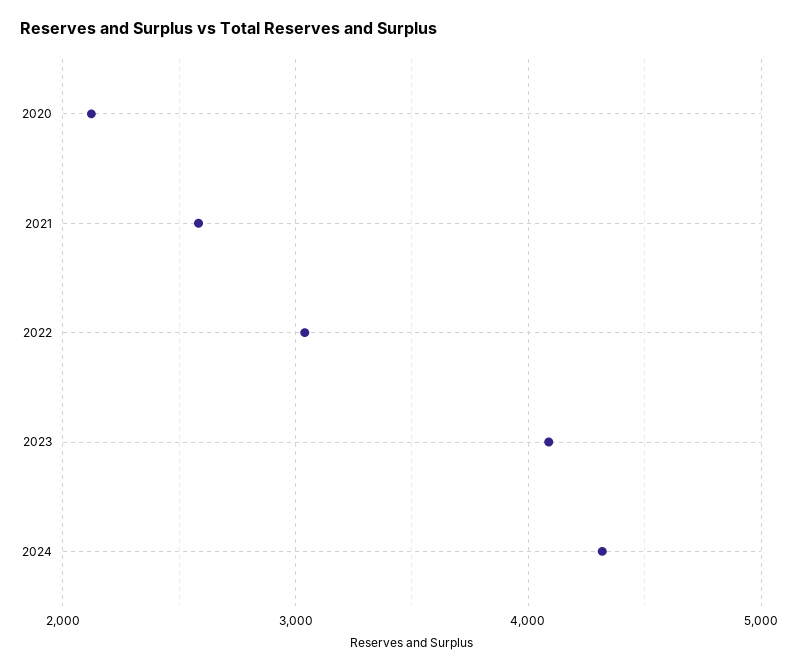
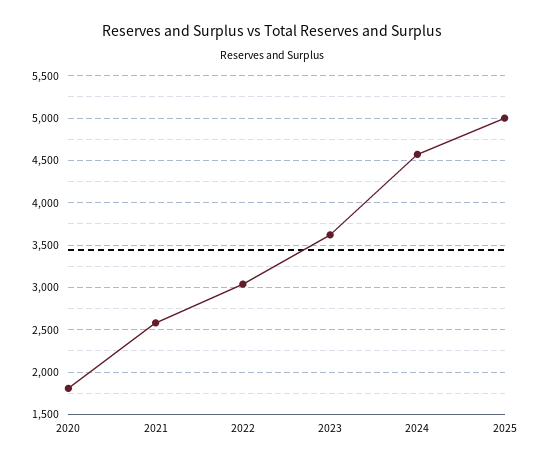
2020: 2100 -> 1800
2023: 4100 -> 3600
2024: 4300 -> 4600
2025: none -> 5000

